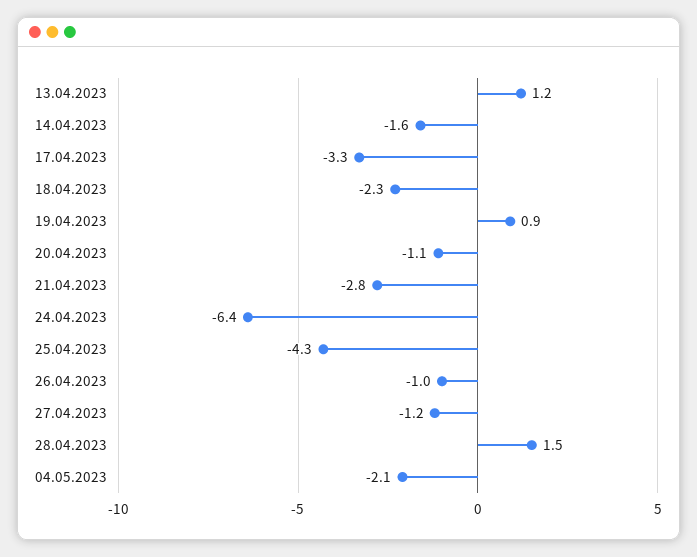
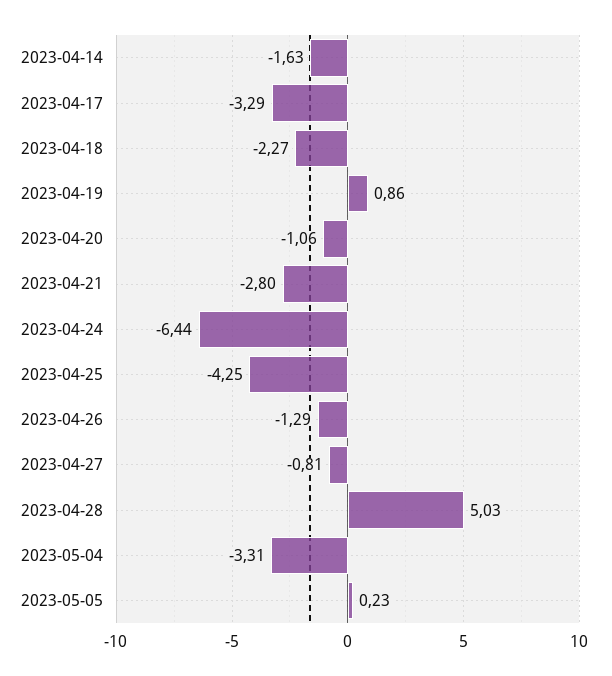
13.04.2023: 1.2 -> none
26.04.2023: -1 -> -1.29
27.04.2023: -1.2 -> -0.81
28.04.2023: 1.5 -> 5.03
04.05.2023: -2.1 -> -3.31
2023-05-05: none -> 0.23

